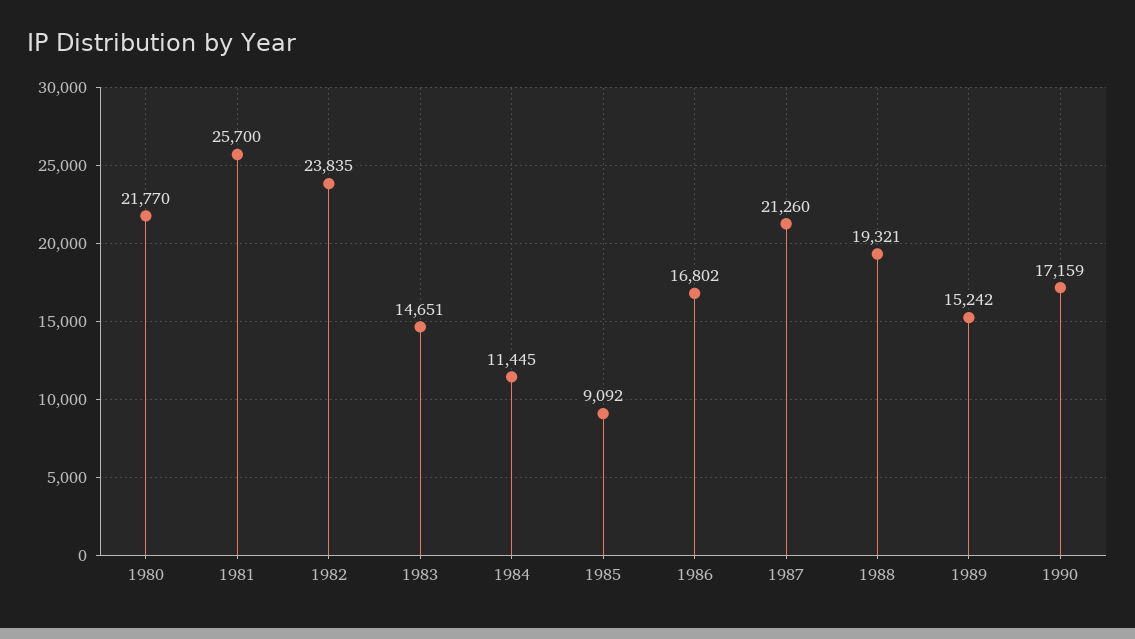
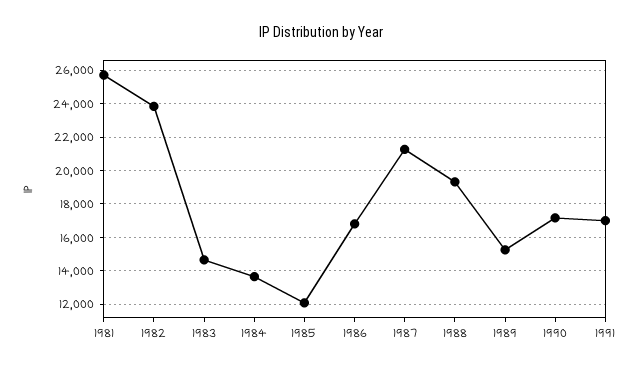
1980: 21770 -> none
1984: 11445 -> 13500
1985: 9092 -> 12000
1991: none -> 17000

